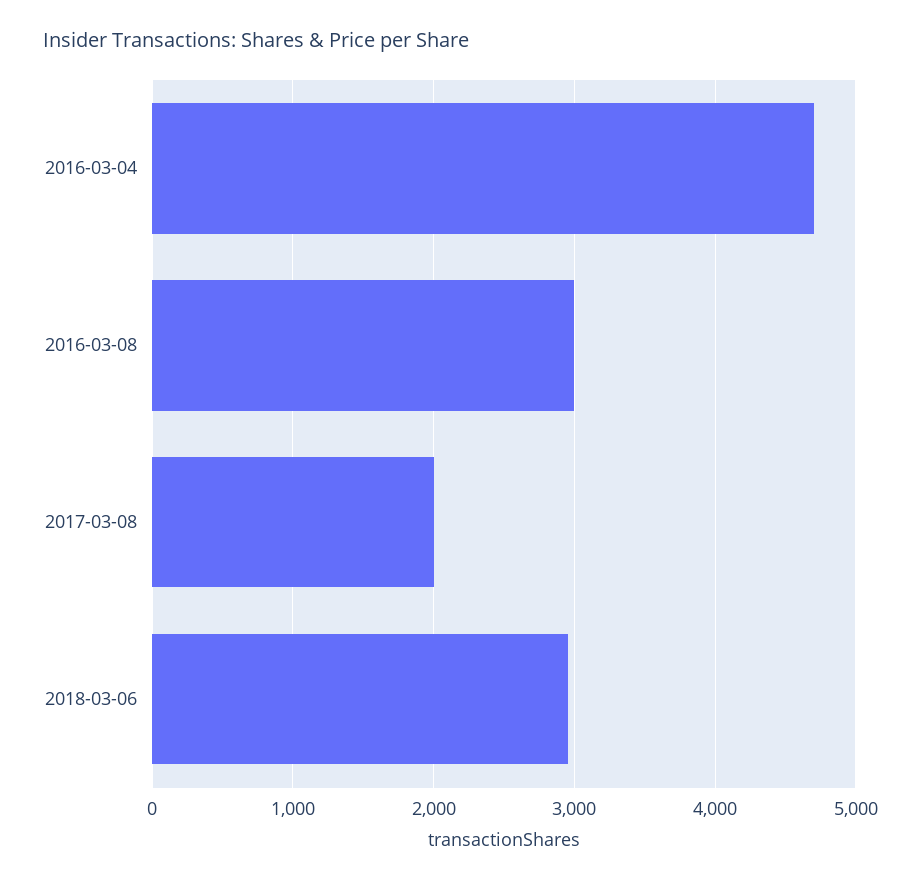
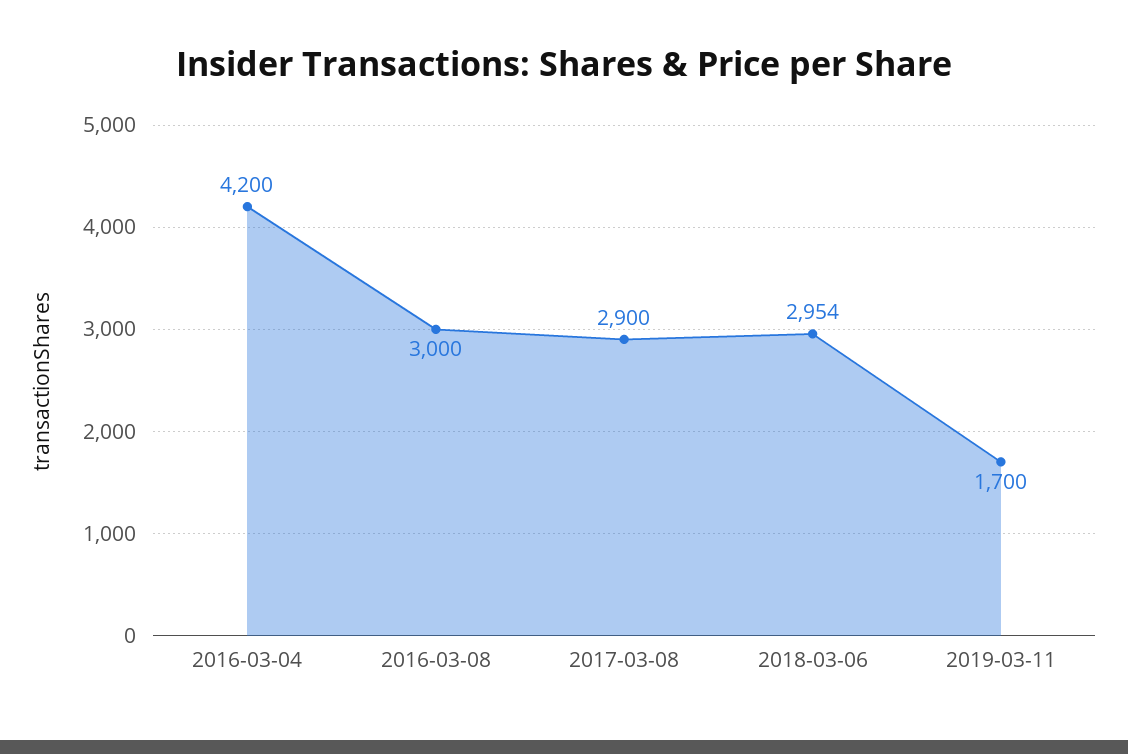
2016-03-04: 4700 -> 4200
2017-03-08: 2000 -> 2900
2019-03-11: none -> 1700

